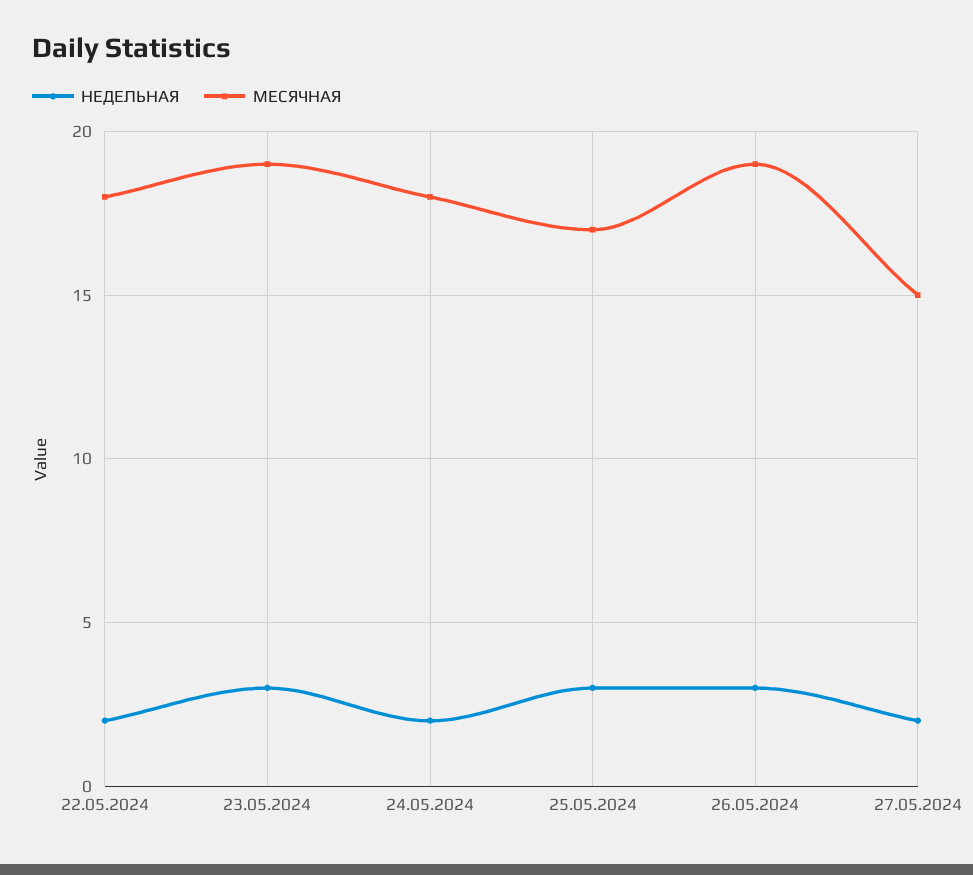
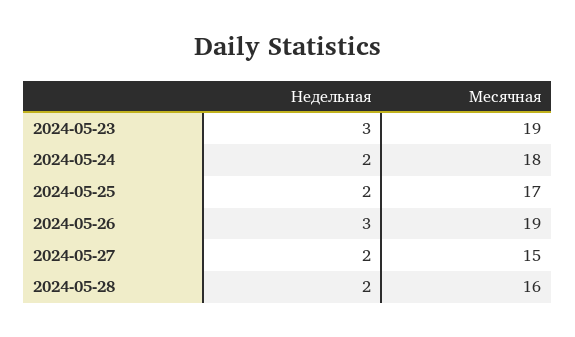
НЕДЕЛЬНАЯ, 22.05.2024: 2 -> none
МЕСЯЧНАЯ, 22.05.2024: 18 -> none
НЕДЕЛЬНАЯ, 25.05.2024: 3 -> 2
НЕДЕЛЬНАЯ, 2024-05-28: none -> 2
МЕСЯЧНАЯ, 2024-05-28: none -> 16

